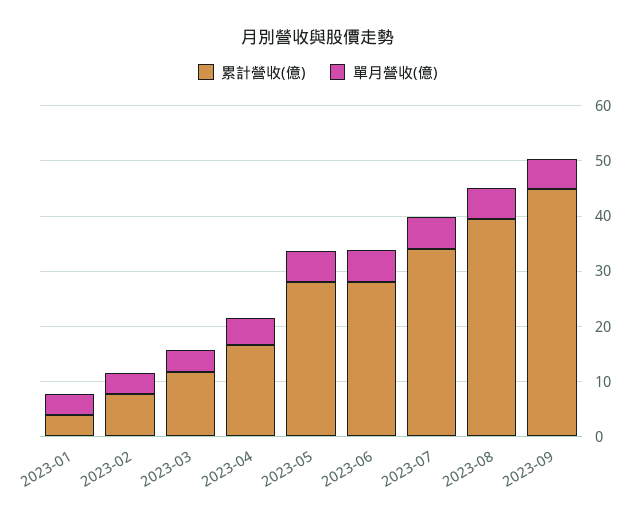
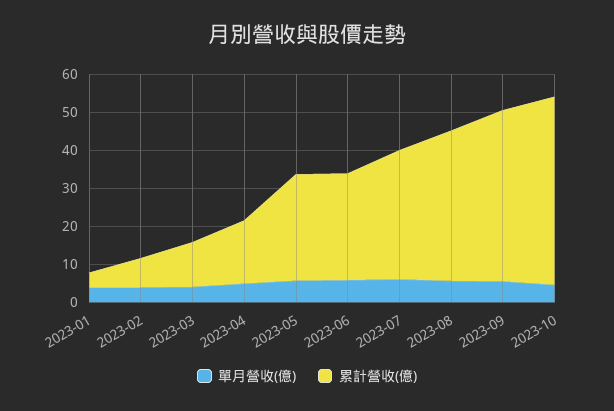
單月營收(億), 2023-10: none -> 5
累計營收(億), 2023-10: none -> 50

